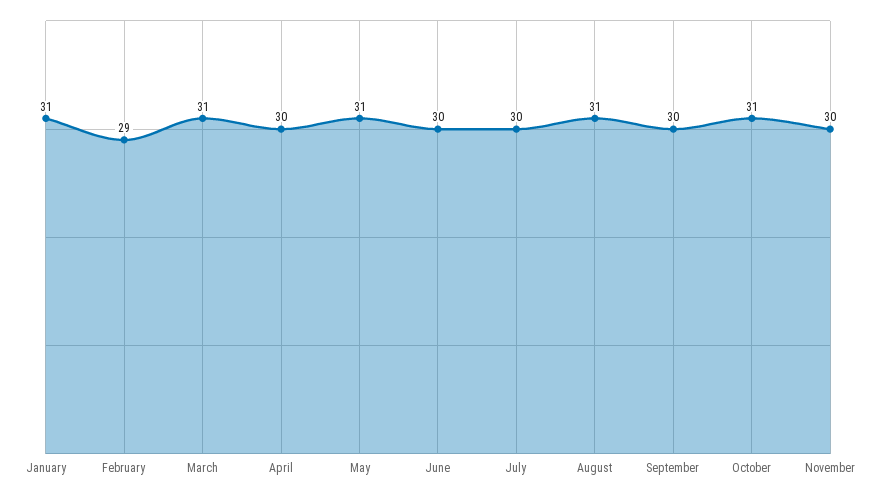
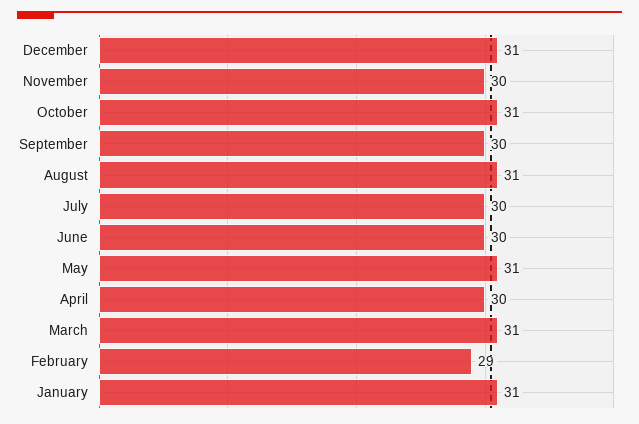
December: none -> 31

